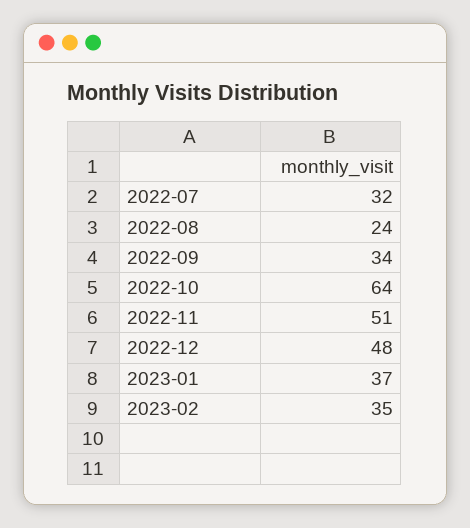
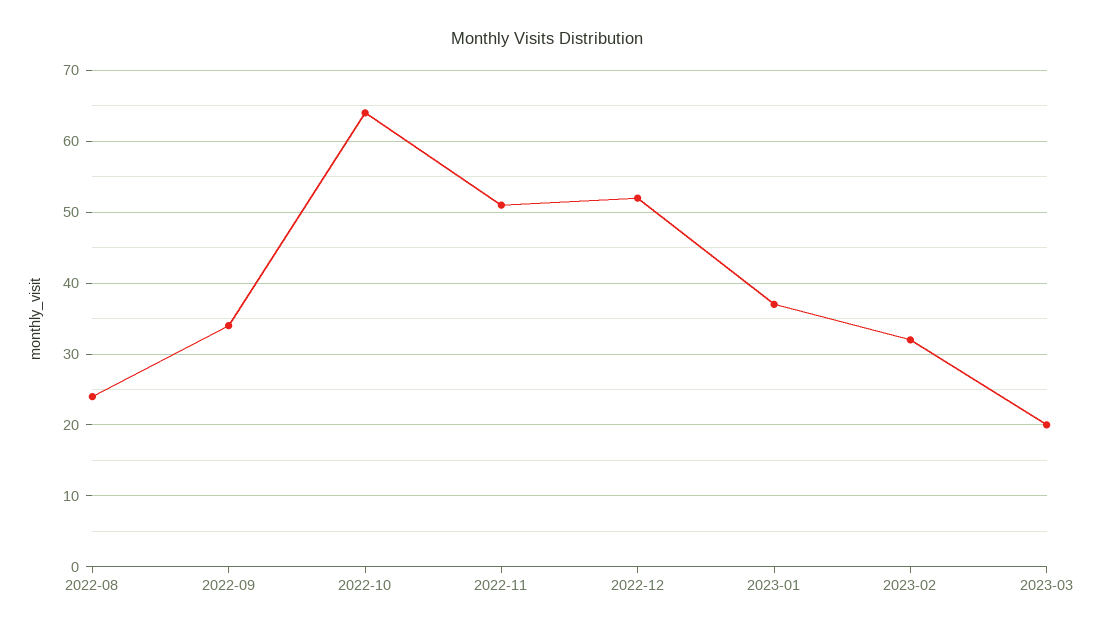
2022-07: 32 -> none
2022-12: 48 -> 52
2023-02: 35 -> 32
2023-03: none -> 20

